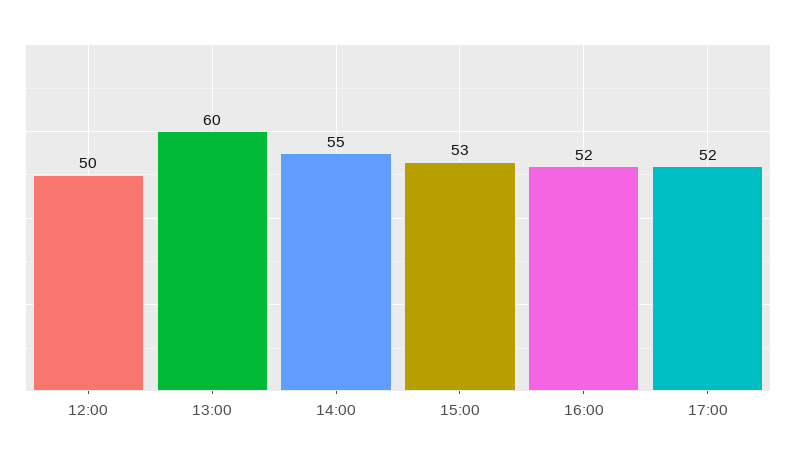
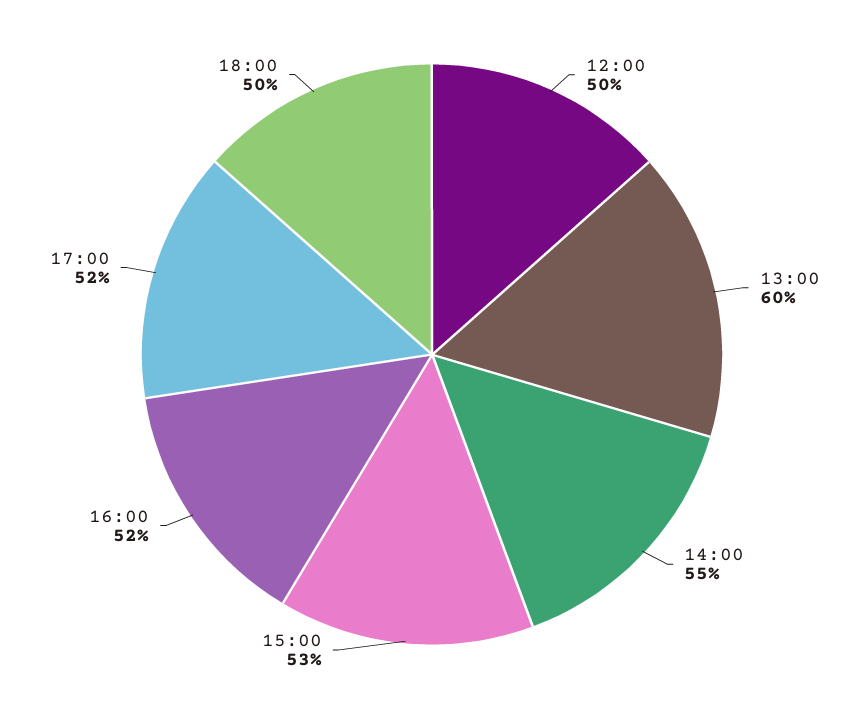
18:00: none -> 50

